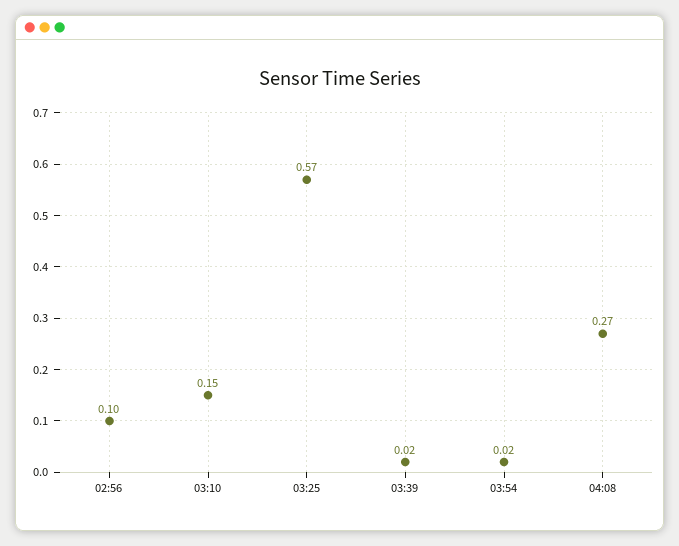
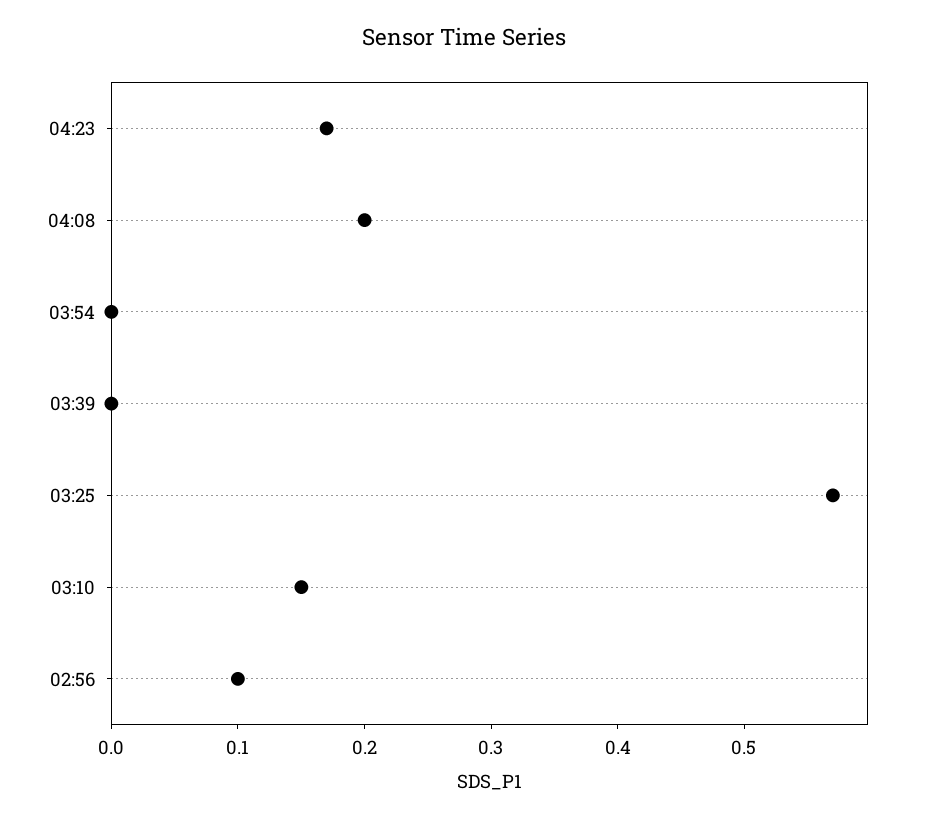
03:39: 0.02 -> 0
03:54: 0.02 -> 0
04:08: 0.27 -> 0.2
04:23: none -> 0.17

